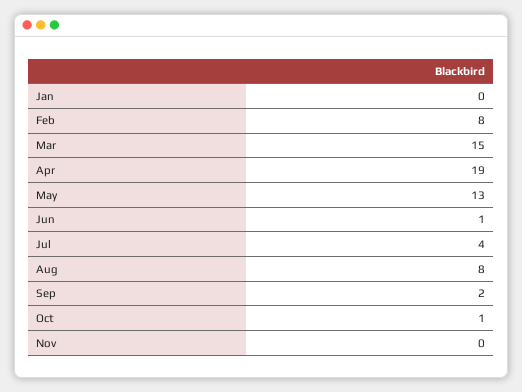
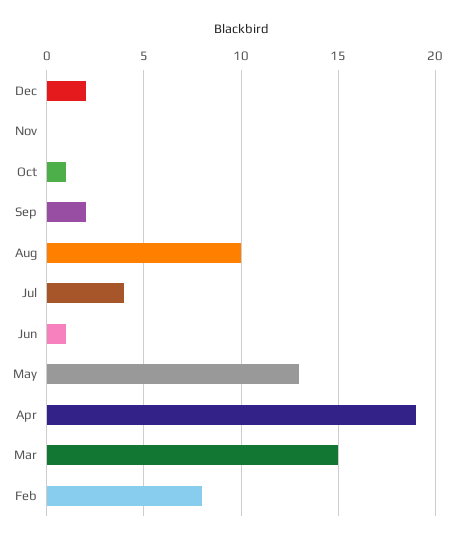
Jan: 0 -> none
Aug: 8 -> 10
Dec: none -> 2

